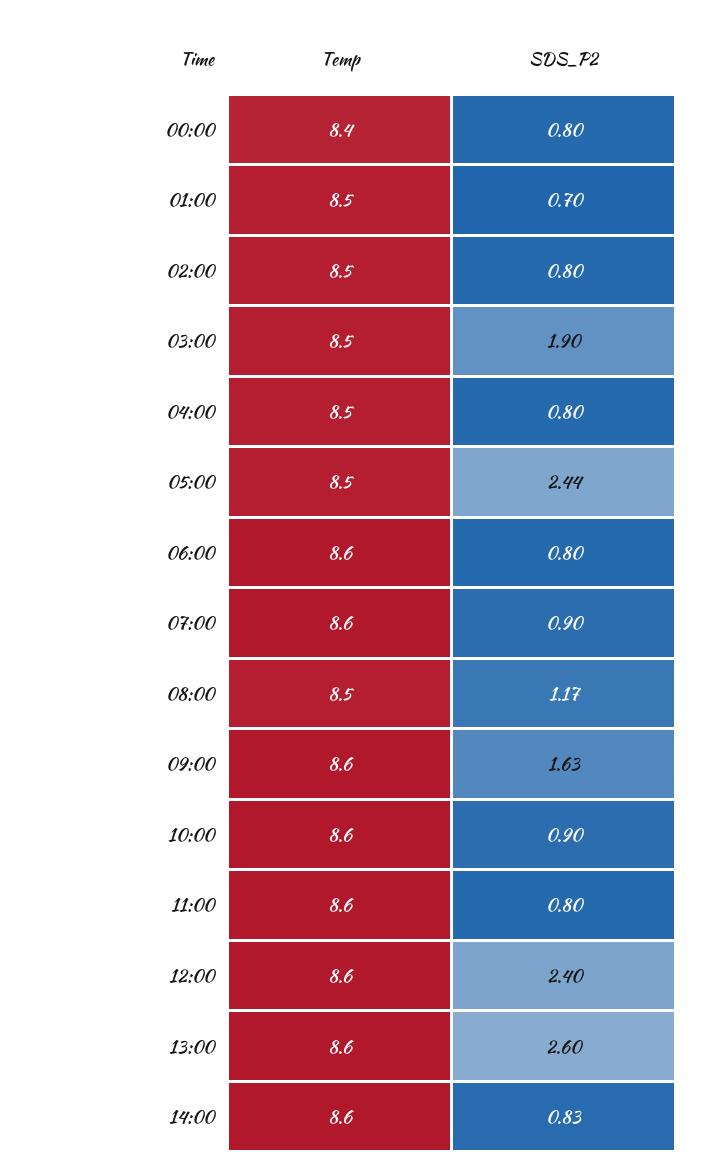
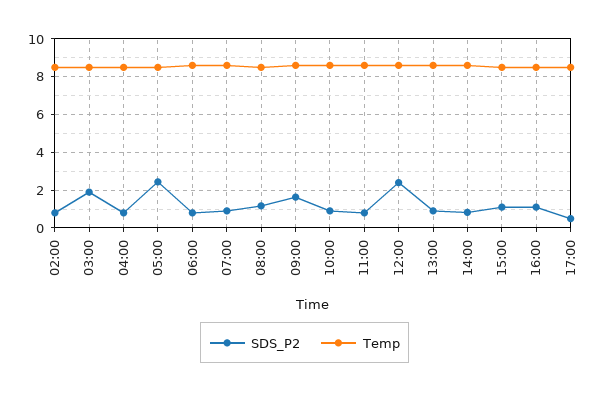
Temp, 00:00: 8.4 -> none
SDS_P2, 00:00: 0.8 -> none
Temp, 01:00: 8.5 -> none
SDS_P2, 01:00: 0.7 -> none
SDS_P2, 13:00: 2.6 -> 1
SDS_P2, 15:00: none -> 1
Temp, 15:00: none -> 8.5
SDS_P2, 16:00: none -> 1
Temp, 16:00: none -> 8.5
SDS_P2, 17:00: none -> 0.5
Temp, 17:00: none -> 8.5

